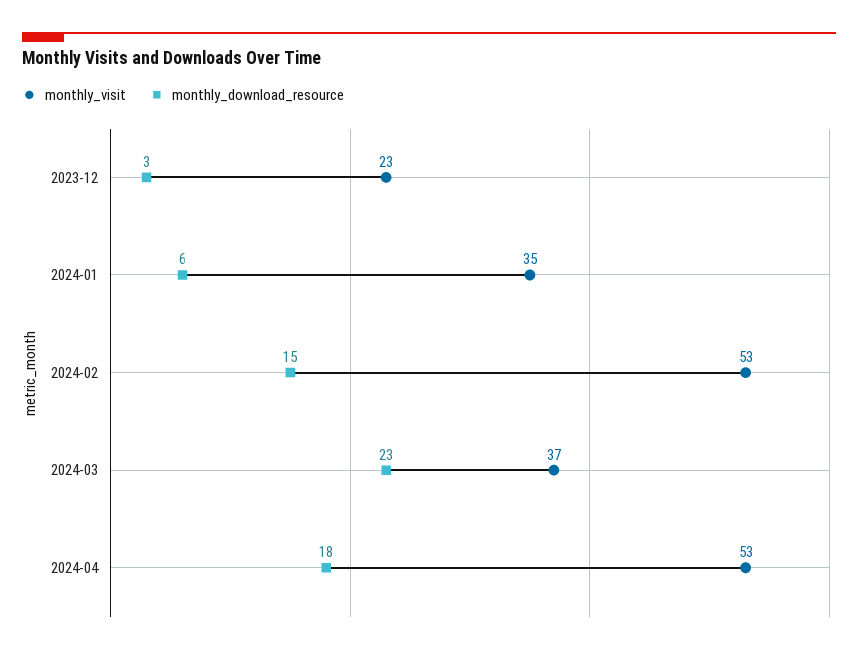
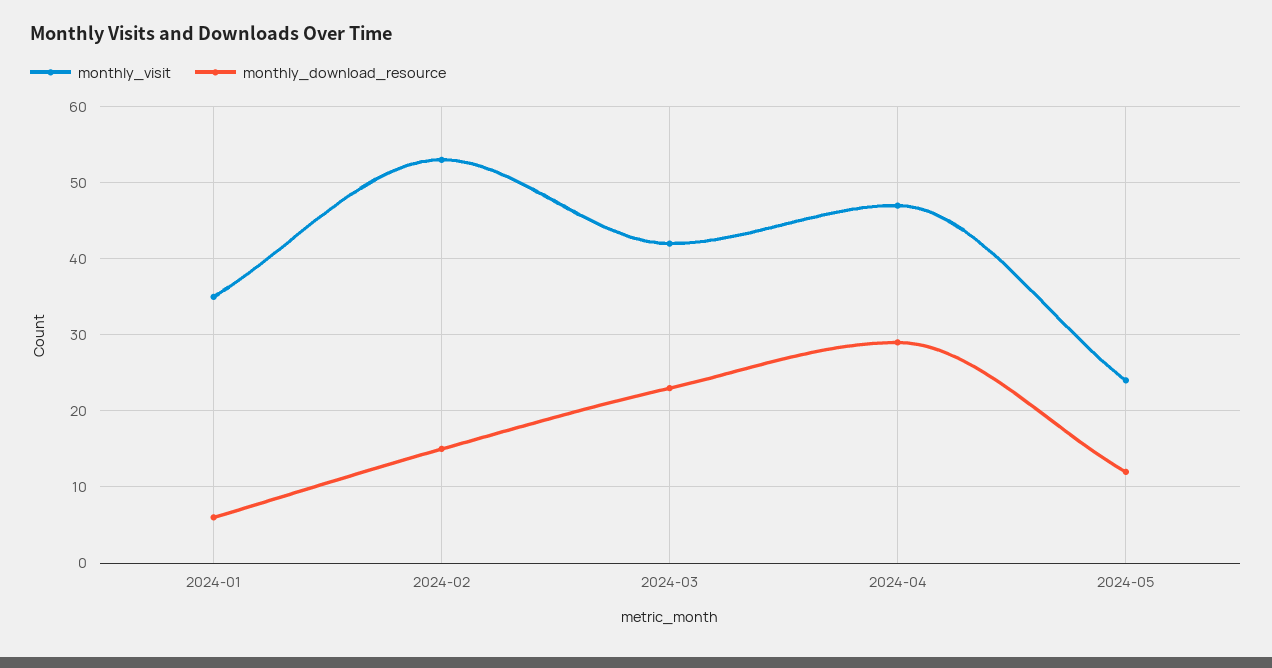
monthly_visit, 2023-12: 23 -> none
monthly_download_resource, 2023-12: 3 -> none
monthly_visit, 2024-03: 37 -> 42
monthly_visit, 2024-04: 53 -> 47
monthly_download_resource, 2024-04: 18 -> 29
monthly_visit, 2024-05: none -> 24
monthly_download_resource, 2024-05: none -> 12

